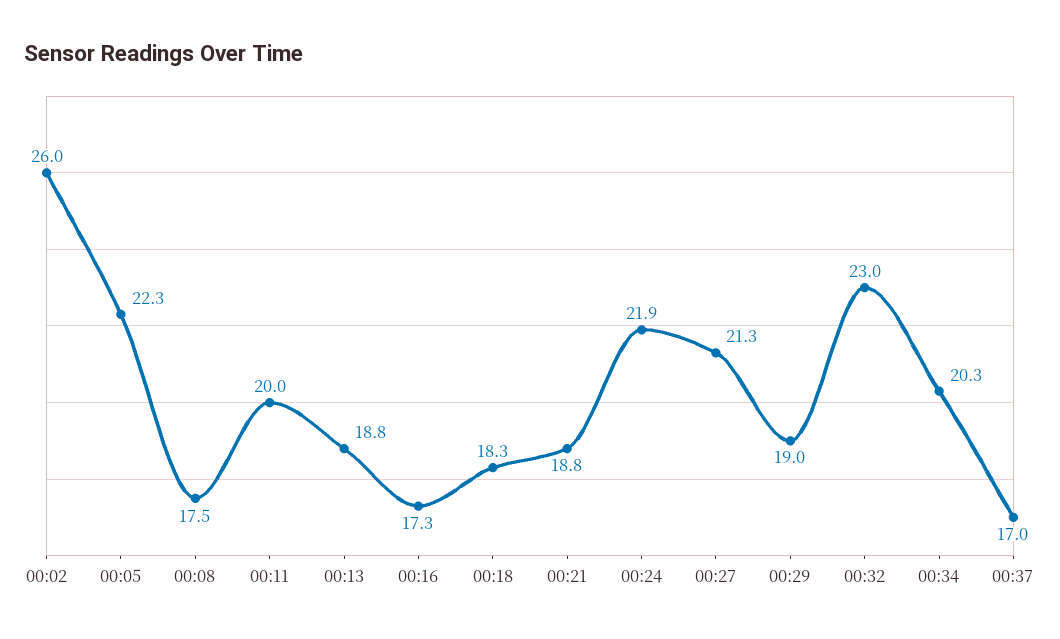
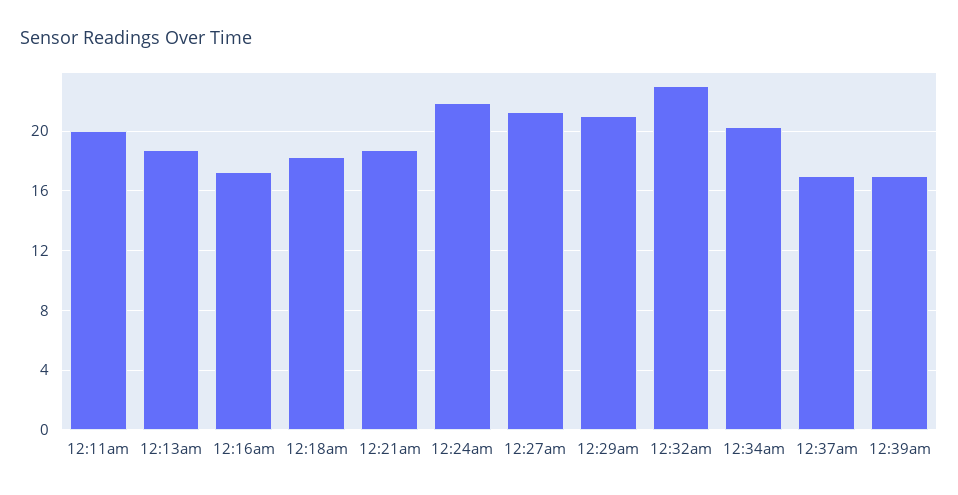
00:02: 26 -> none
00:05: 22.3 -> none
00:08: 17.5 -> none
00:29: 19 -> 21
12:39am: none -> 17

